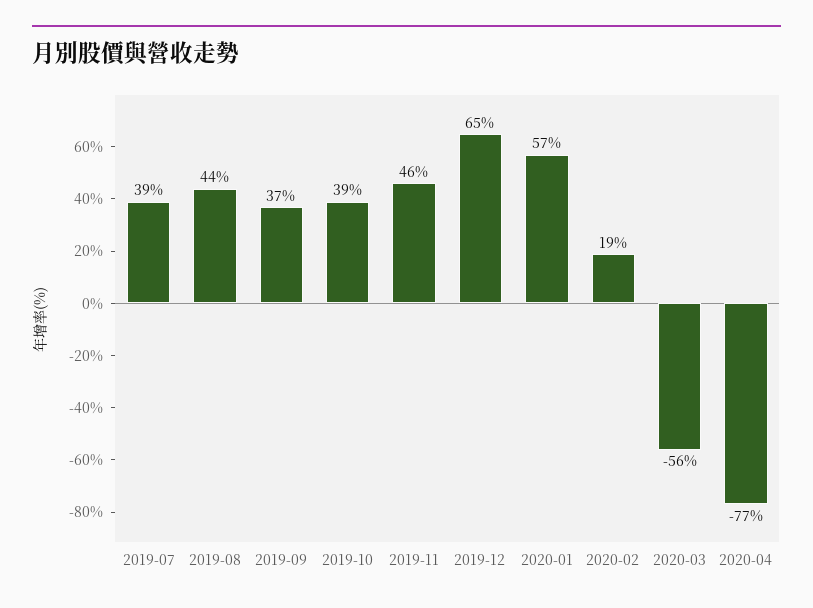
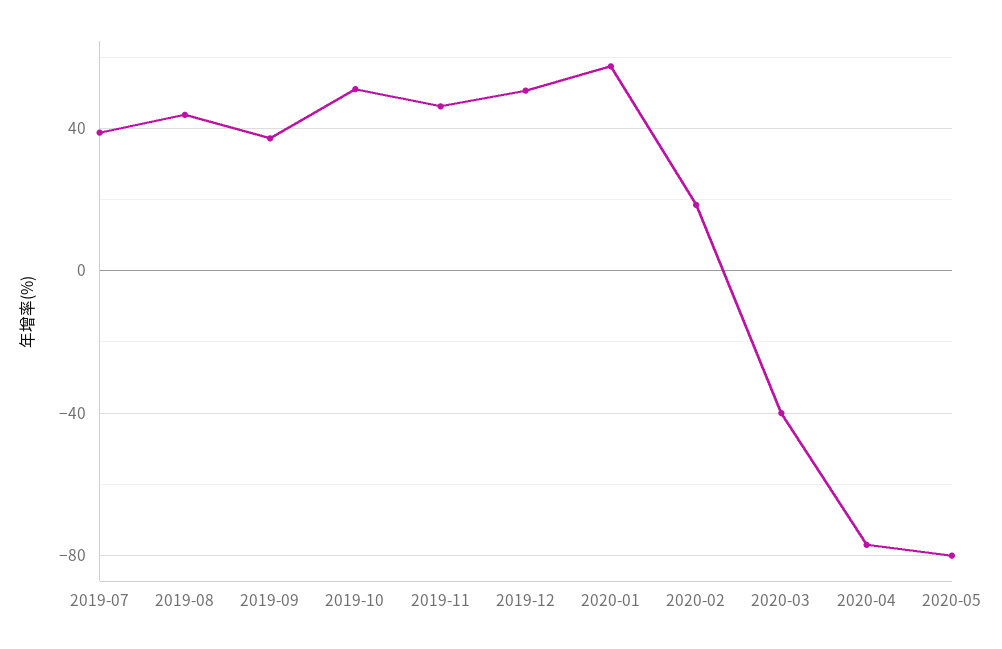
2019-10: 39 -> 50
2019-12: 65 -> 50
2020-03: -56 -> -40
2020-05: none -> -80

